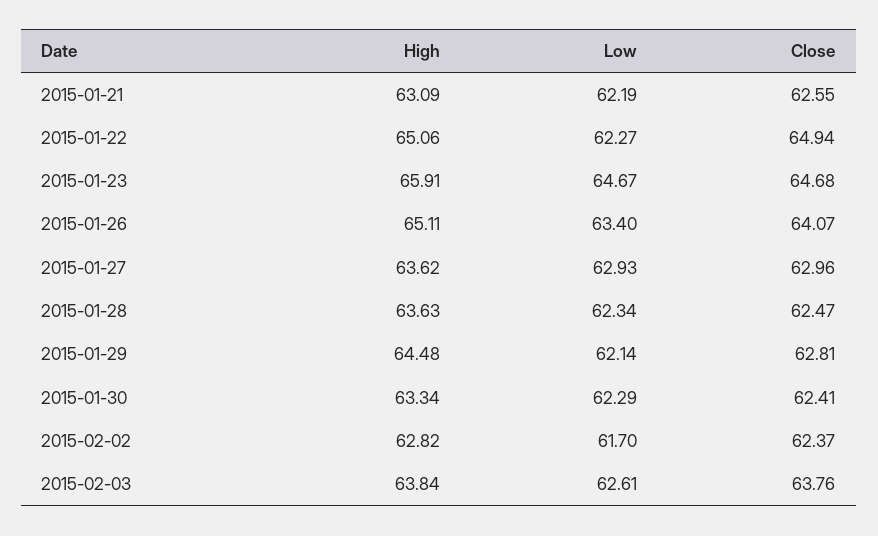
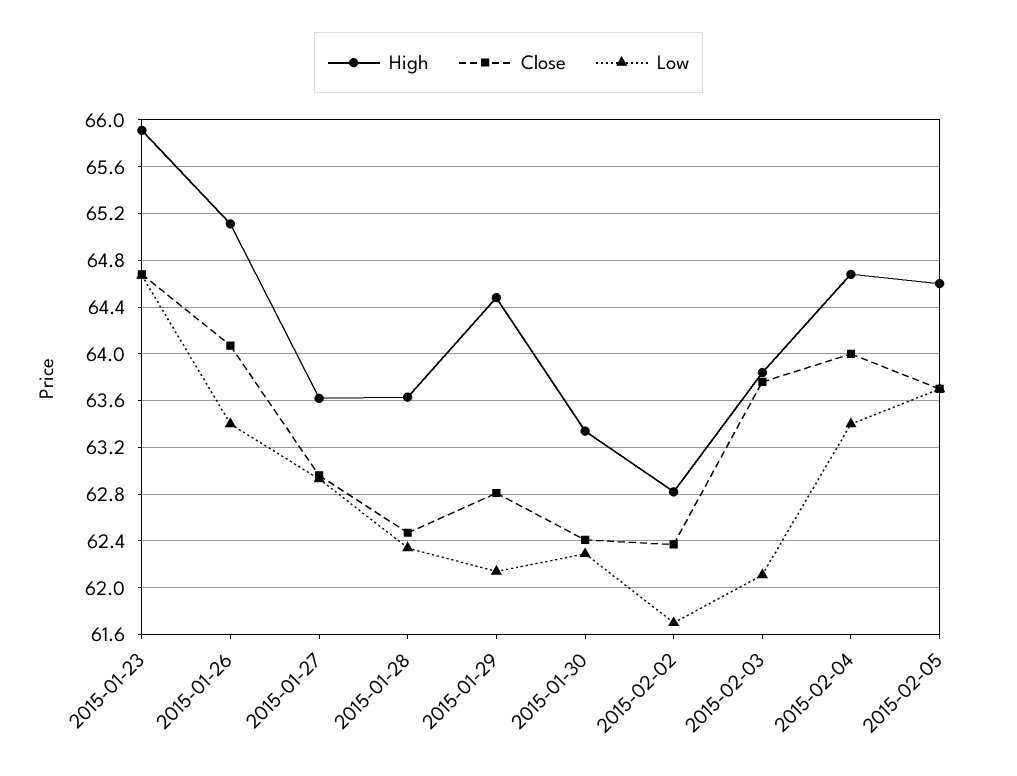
High, 2015-01-21: 63.09 -> none
Low, 2015-01-21: 62.19 -> none
Close, 2015-01-21: 62.55 -> none
High, 2015-01-22: 65.06 -> none
Low, 2015-01-22: 62.27 -> none
Close, 2015-01-22: 64.94 -> none
Low, 2015-02-03: 62.61 -> 62.1
High, 2015-02-04: none -> 64.7
Close, 2015-02-04: none -> 64
Low, 2015-02-04: none -> 63.4
High, 2015-02-05: none -> 64.6
Close, 2015-02-05: none -> 63.7
Low, 2015-02-05: none -> 63.7

